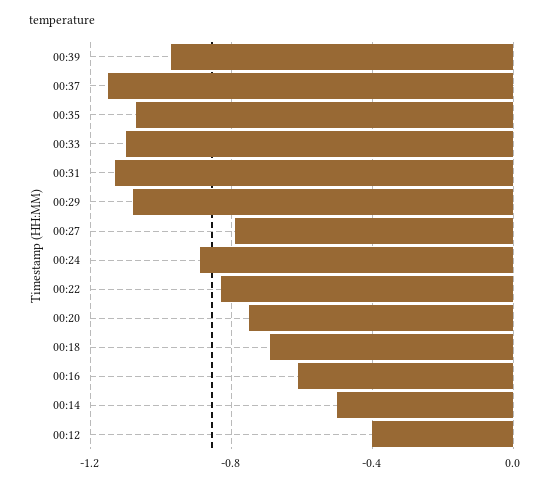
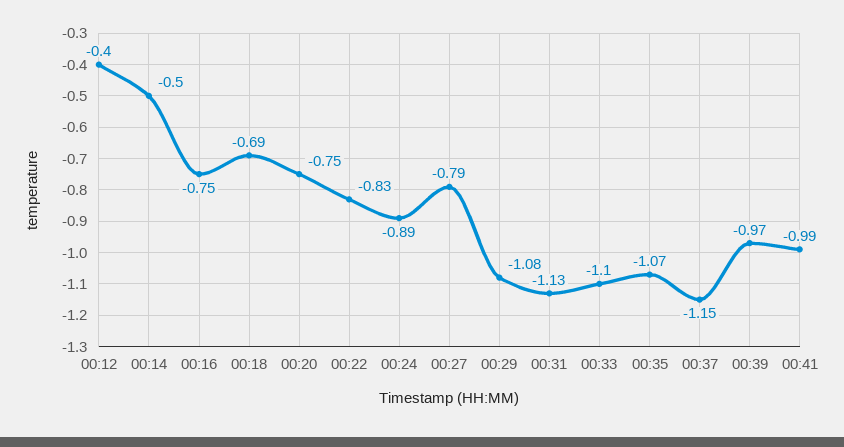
00:16: -0.6 -> -0.75
00:41: none -> -0.99

